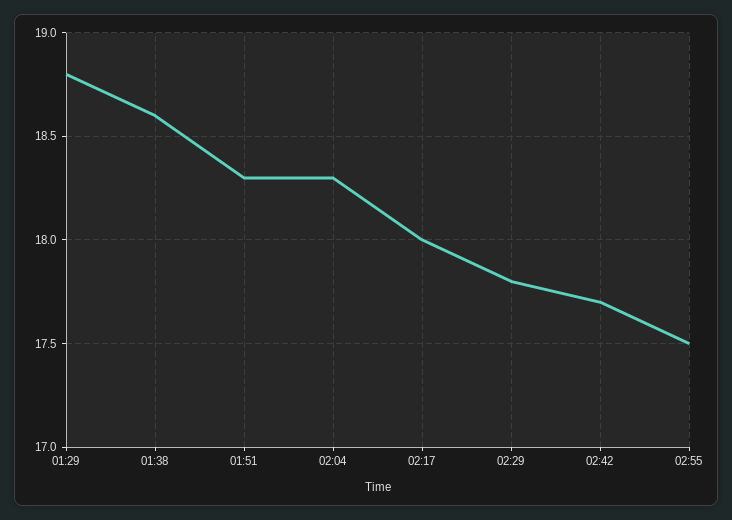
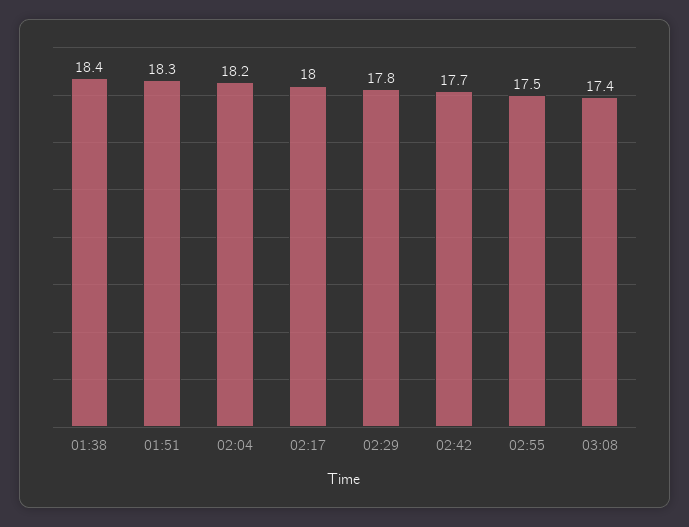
01:29: 18.8 -> none
01:38: 18.6 -> 18.4
02:04: 18.3 -> 18.2
03:08: none -> 17.4

